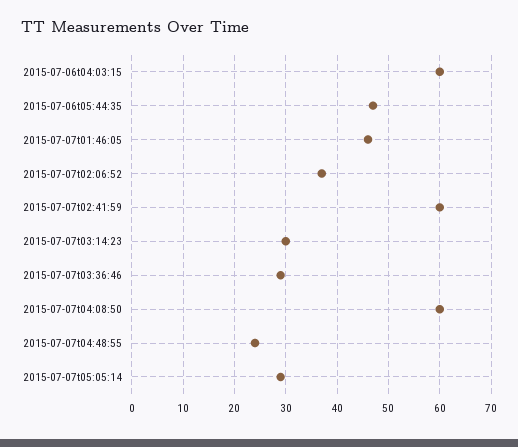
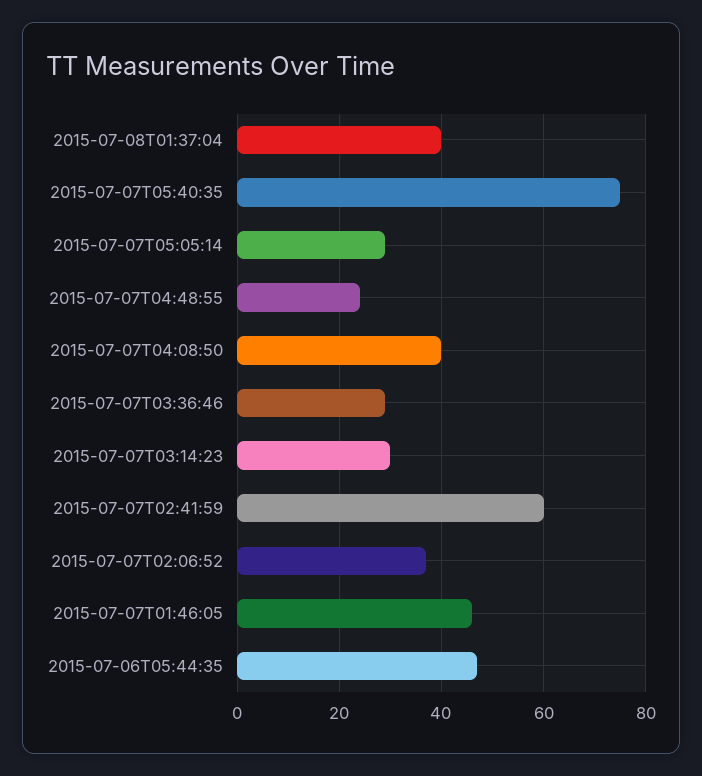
2015-07-06t04:03:15: 60 -> none
2015-07-07t04:08:50: 60 -> 40
2015-07-08T01:37:04: none -> 40
2015-07-07T05:40:35: none -> 75

